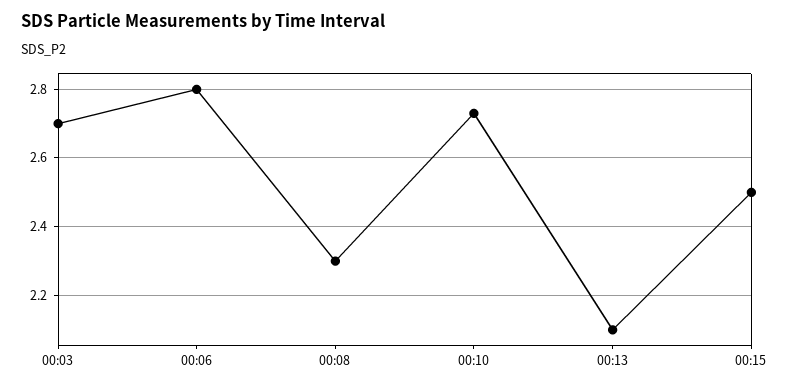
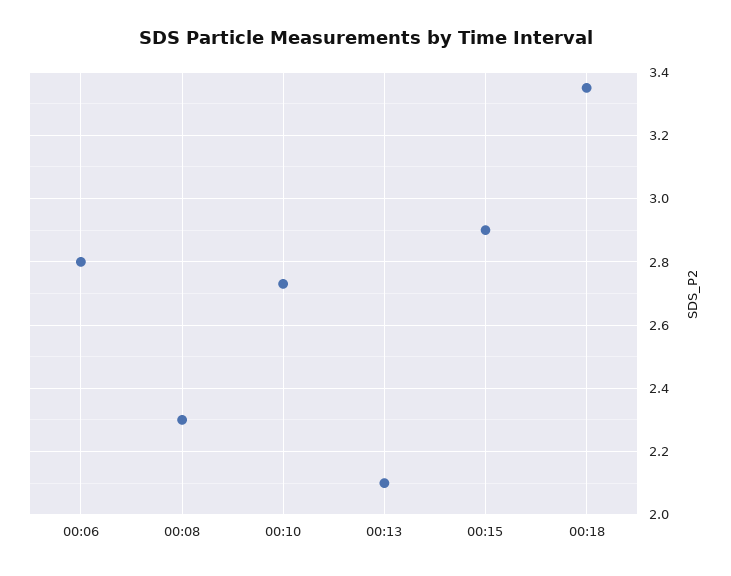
00:03: 2.7 -> none
00:15: 2.5 -> 2.9
00:18: none -> 3.35

